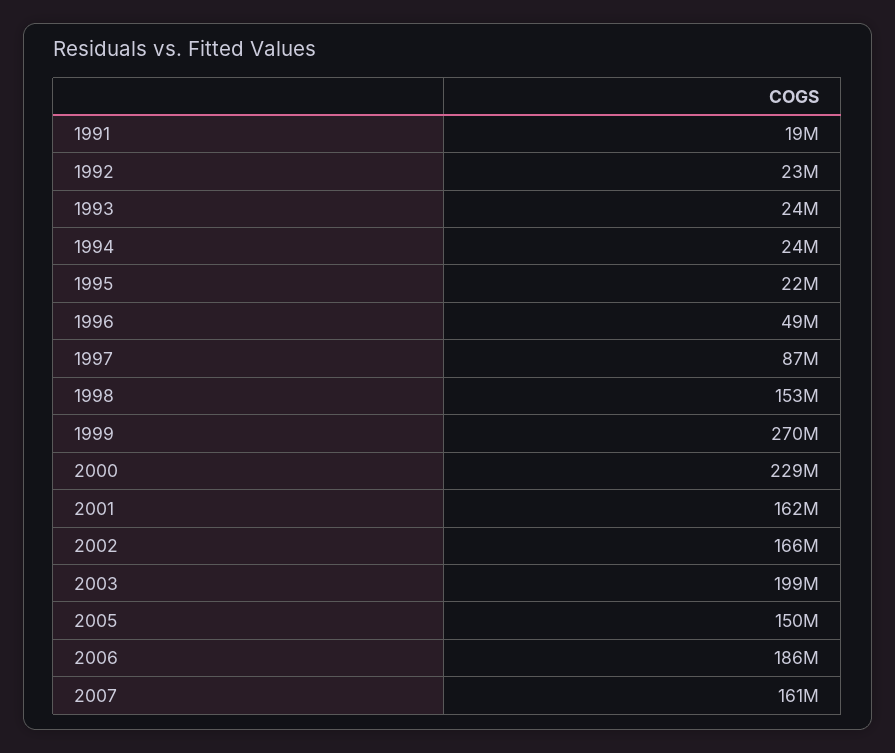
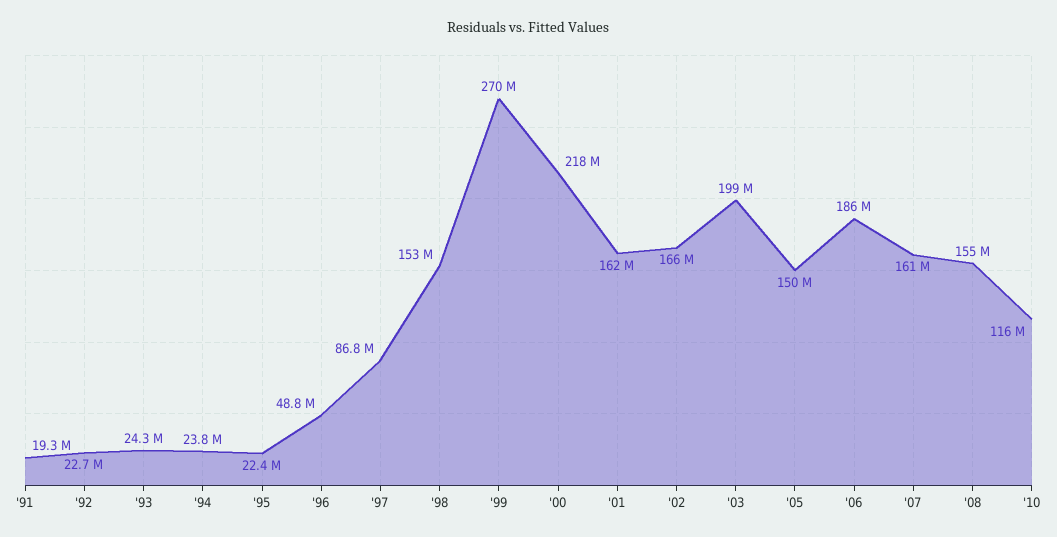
2000: 229000000 -> 218000000
'08: none -> 155000000
'10: none -> 116000000

